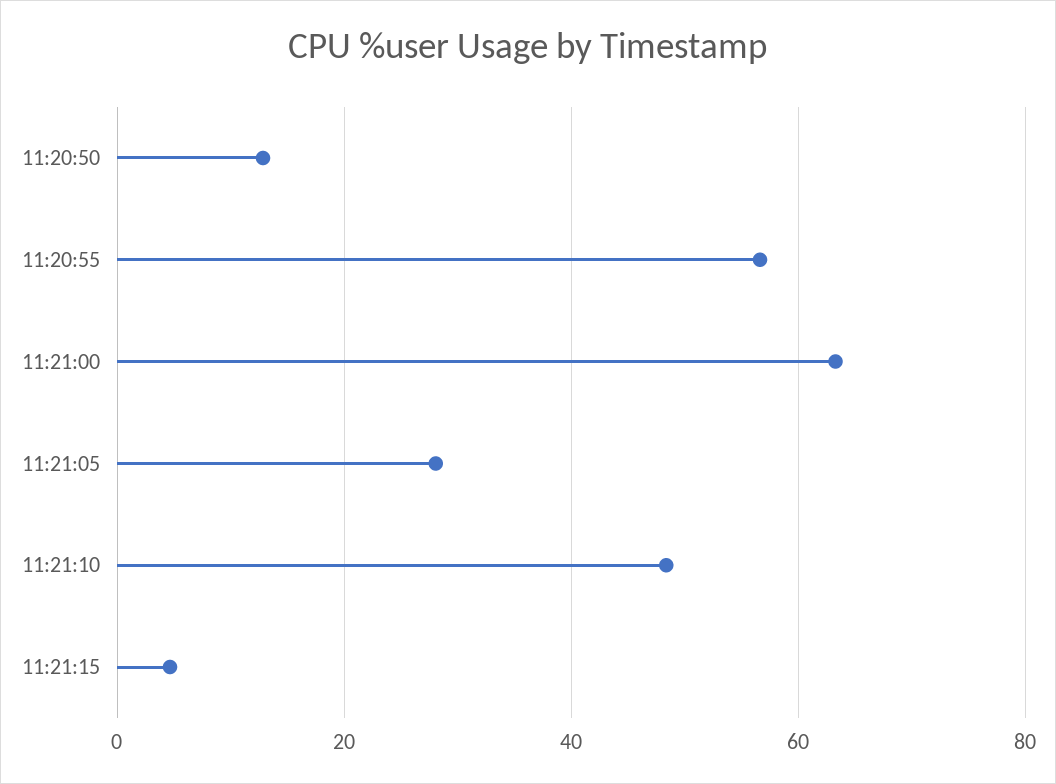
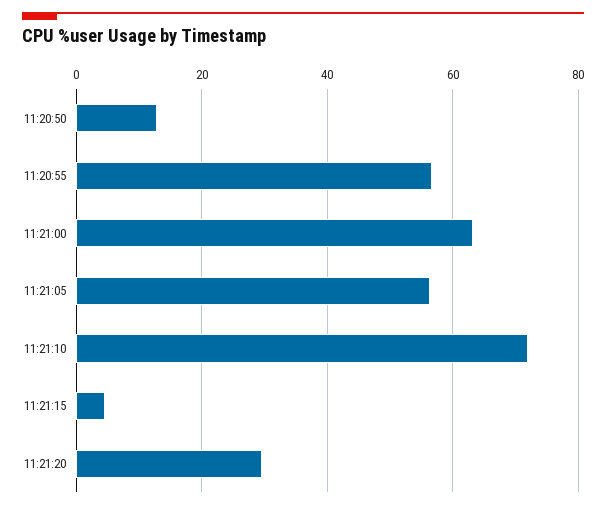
11:21:05: 28 -> 56
11:21:10: 48 -> 72
11:21:20: none -> 30

